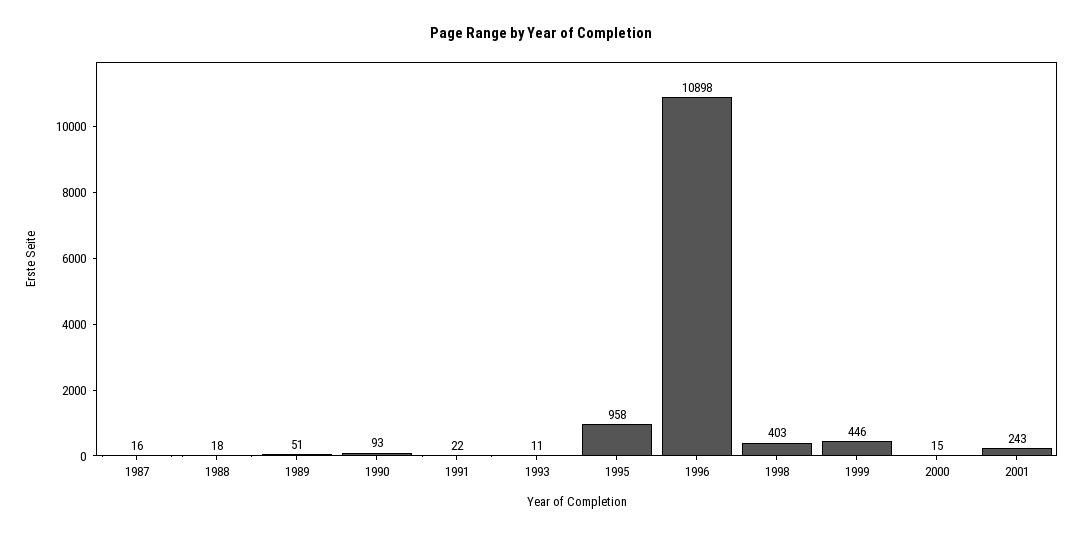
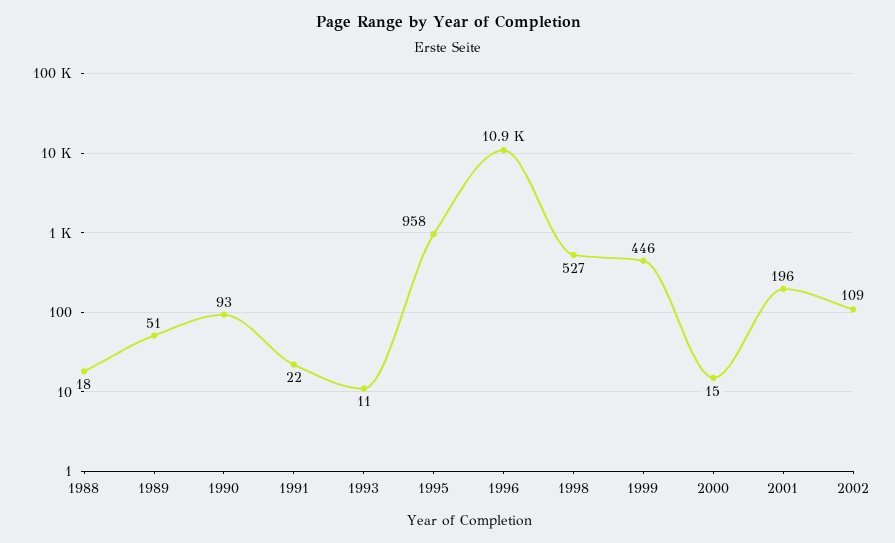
1987: 16 -> none
1998: 403 -> 527
2001: 243 -> 196
2002: none -> 109

